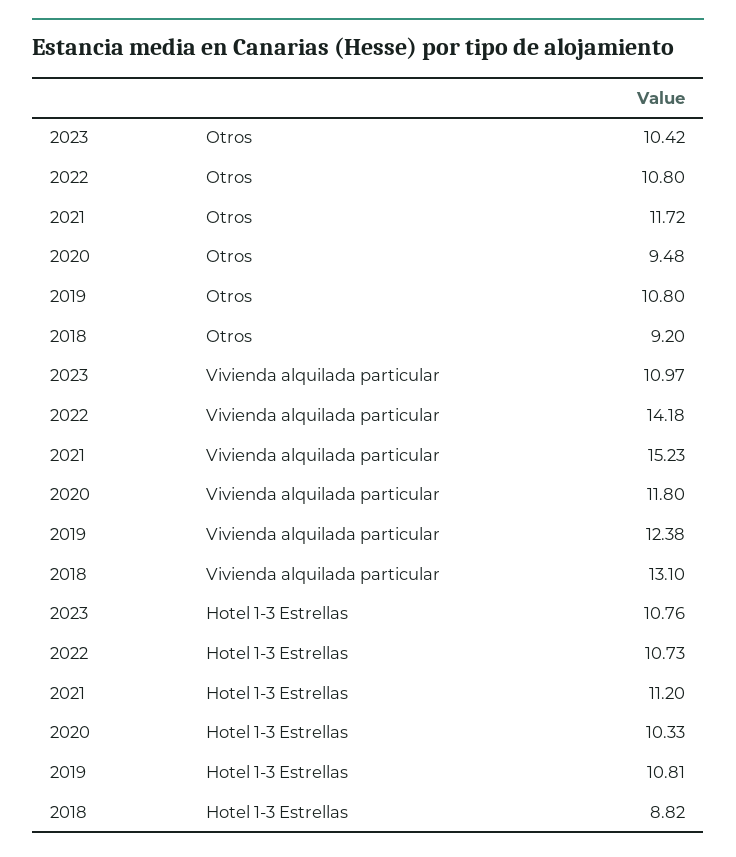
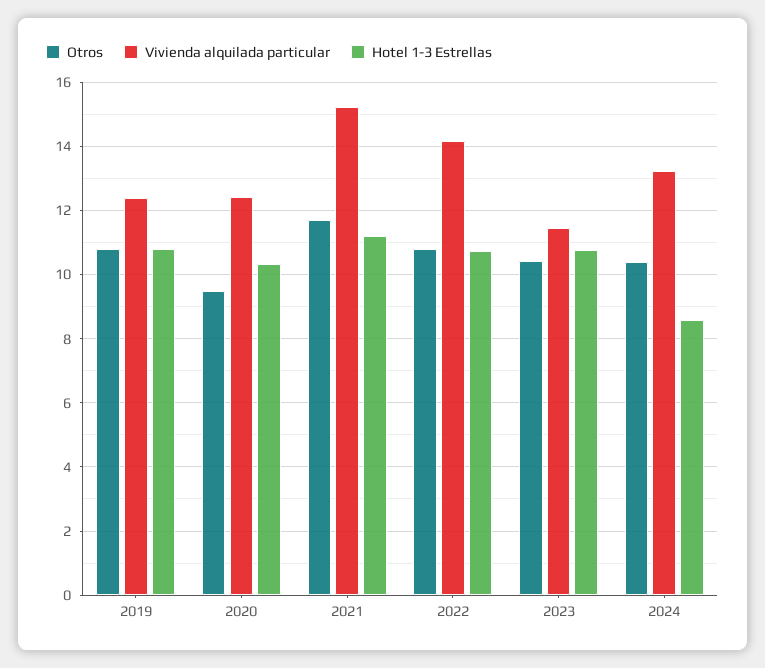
Otros, 2018: 9.2 -> none
Vivienda alquilada particular, 2023: 10.97 -> 11.4
Vivienda alquilada particular, 2020: 11.8 -> 12.4
Vivienda alquilada particular, 2018: 13.1 -> none
Hotel 1-3 Estrellas, 2018: 8.82 -> none
Otros, 2024: none -> 10.4
Vivienda alquilada particular, 2024: none -> 13.2
Hotel 1-3 Estrellas, 2024: none -> 8.6

